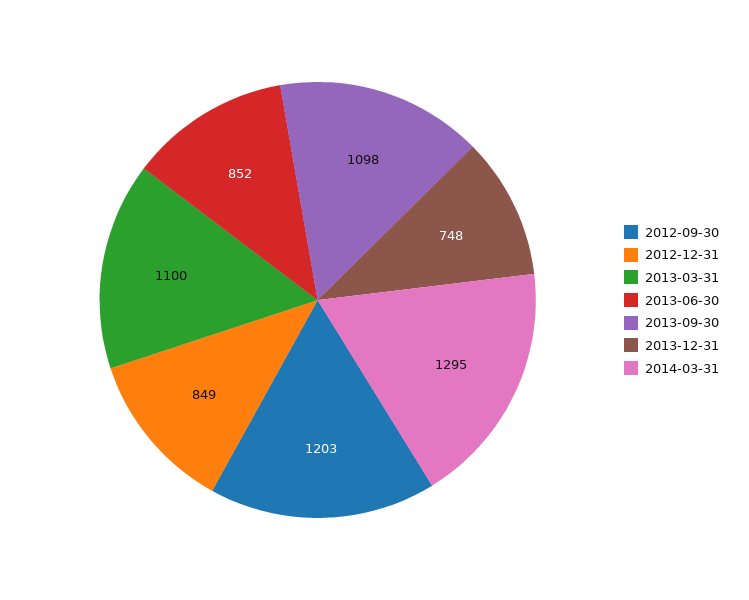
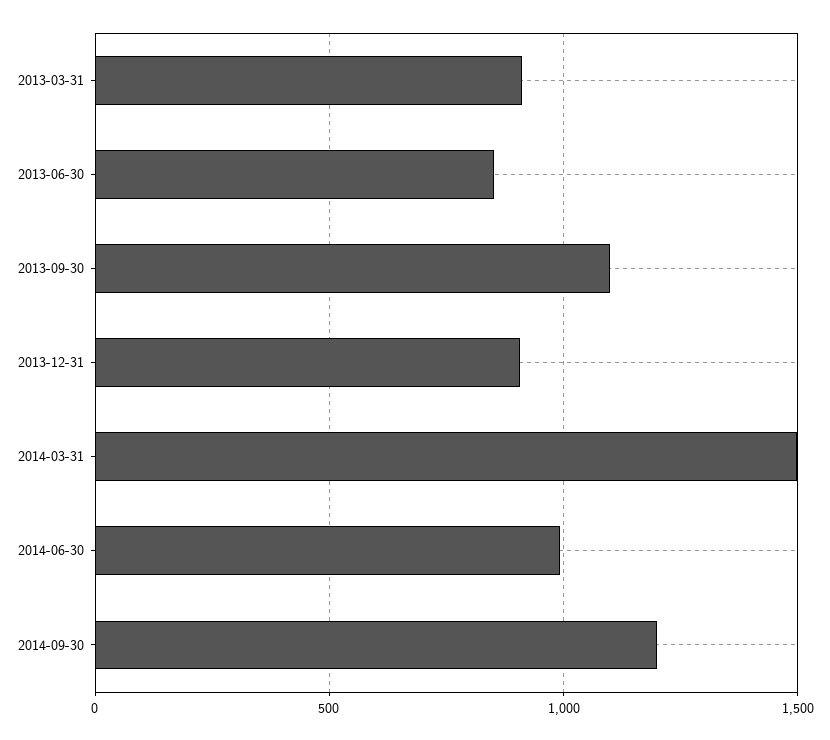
2012-09-30: 1203 -> none
2012-12-31: 849 -> none
2013-03-31: 1100 -> 900
2013-12-31: 748 -> 900
2014-03-31: 1295 -> 1500
2014-06-30: none -> 1000
2014-09-30: none -> 1200

